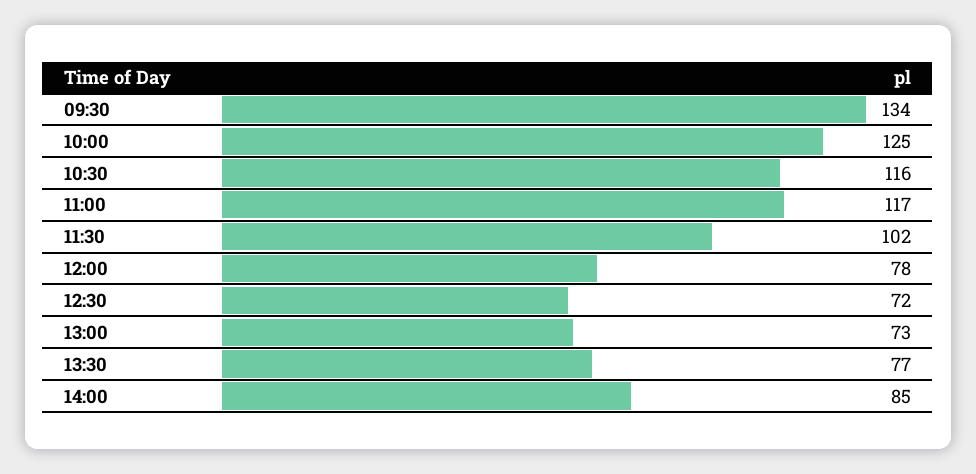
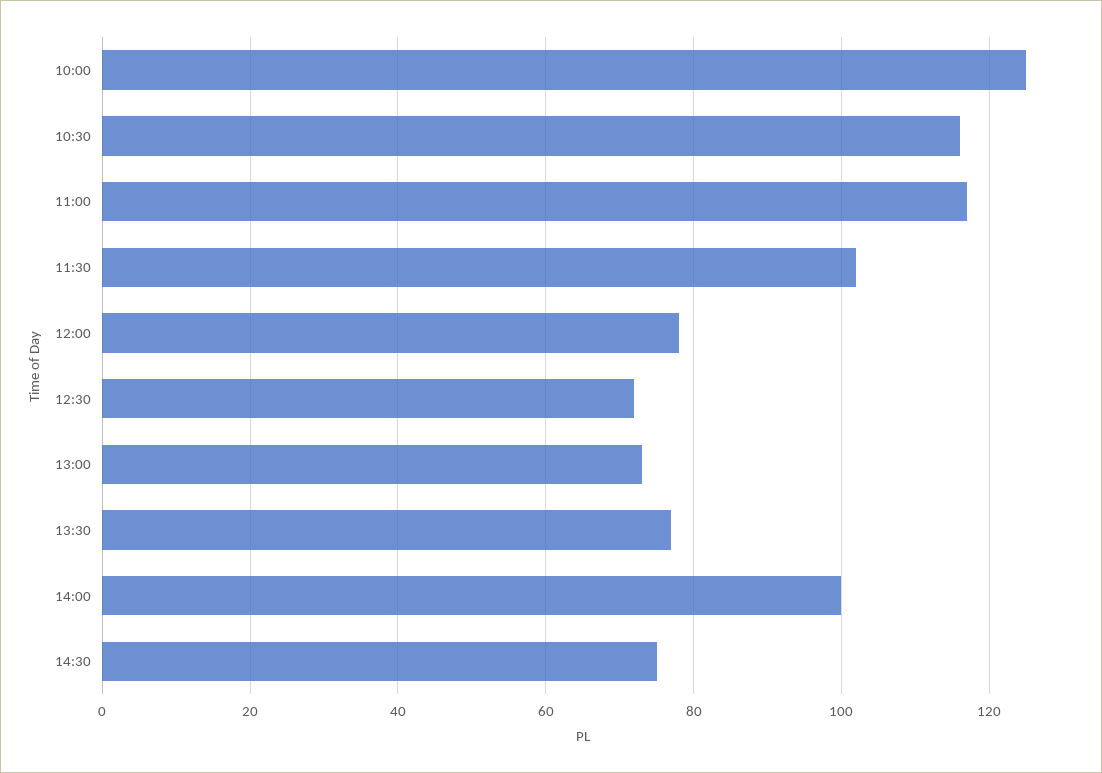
09:30: 134 -> none
14:00: 85 -> 100
14:30: none -> 75

